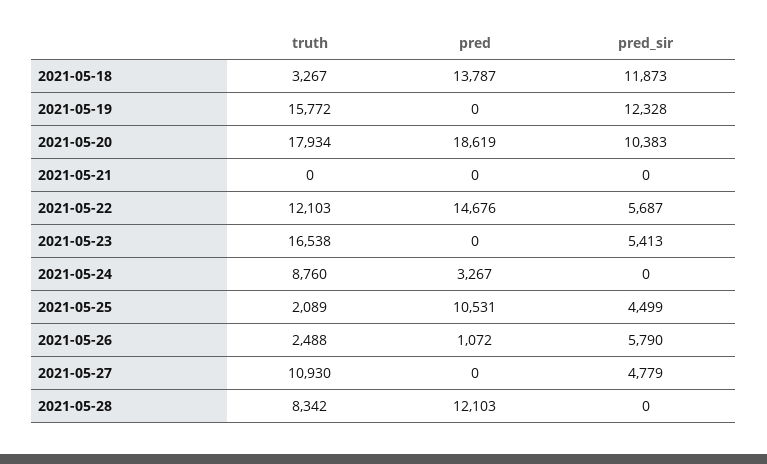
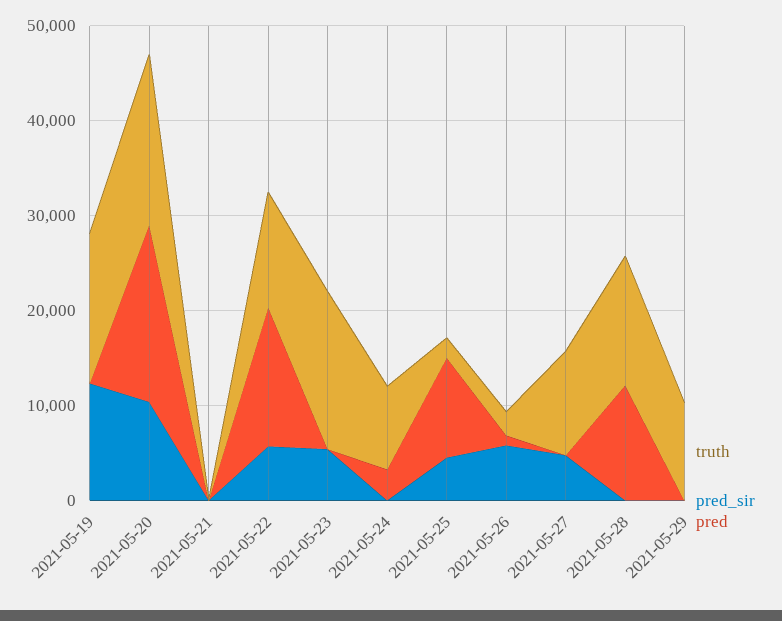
truth, 2021-05-18: 3267 -> none
pred, 2021-05-18: 13787 -> none
pred_sir, 2021-05-18: 11873 -> none
truth, 2021-05-28: 8342 -> 14000
truth, 2021-05-29: none -> 10000
pred_sir, 2021-05-29: none -> 0
pred, 2021-05-29: none -> 0

